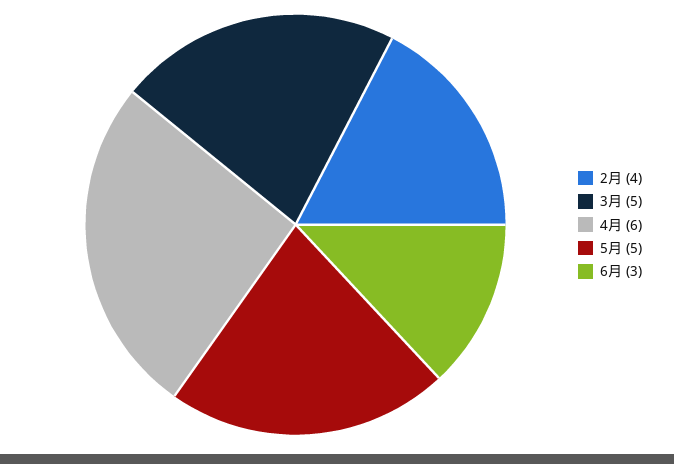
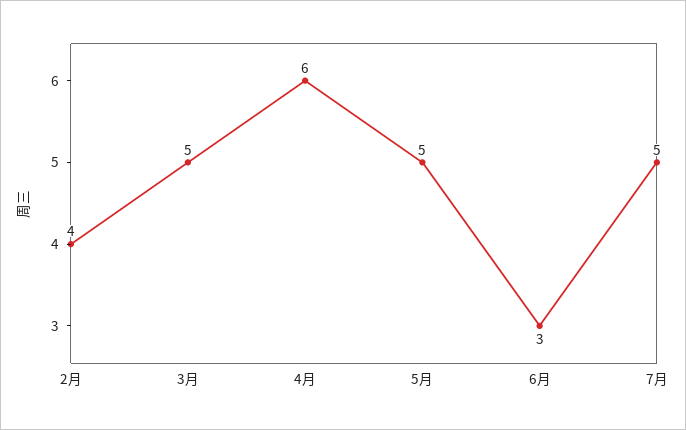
7月: none -> 5

